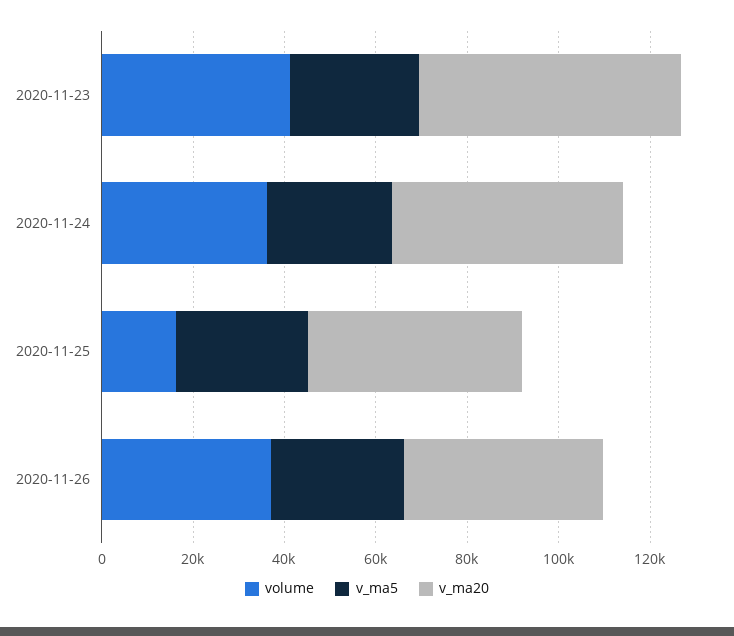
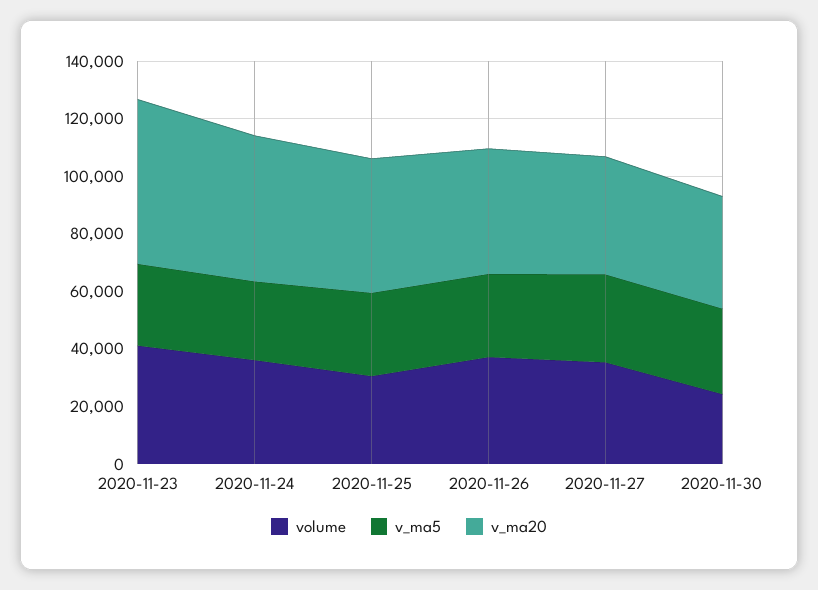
volume, 2020-11-25: 15000 -> 30000
volume, 2020-11-27: none -> 35000
v_ma5, 2020-11-27: none -> 30000
v_ma20, 2020-11-27: none -> 40000
volume, 2020-11-30: none -> 25000
v_ma5, 2020-11-30: none -> 30000
v_ma20, 2020-11-30: none -> 40000

